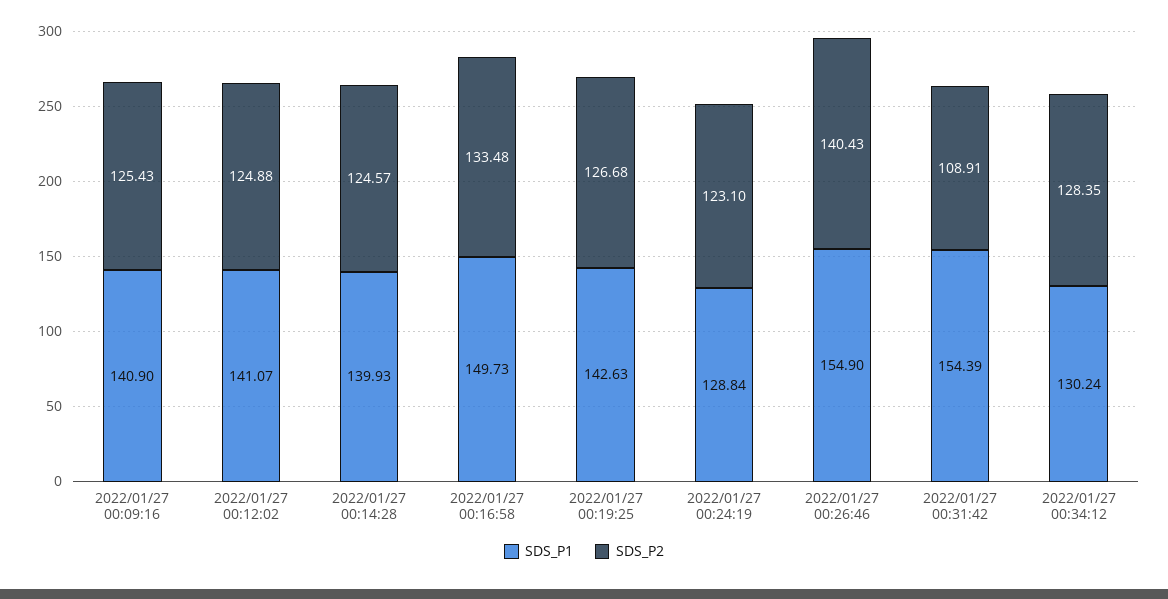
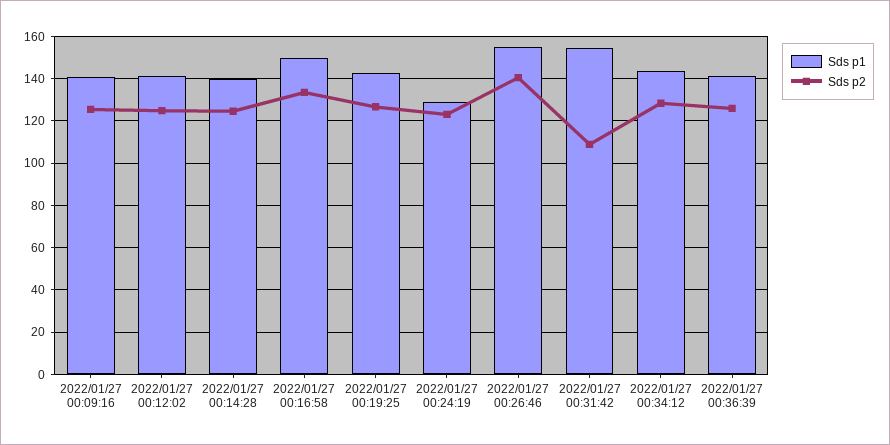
SDS_P1, 2022/01/27 00:34:12: 130.24 -> 145
SDS_P1, 2022/01/27 00:36:39: none -> 140
SDS_P2, 2022/01/27 00:36:39: none -> 125

